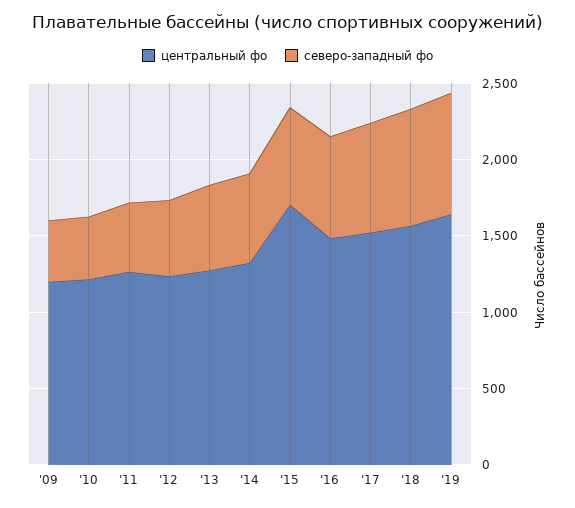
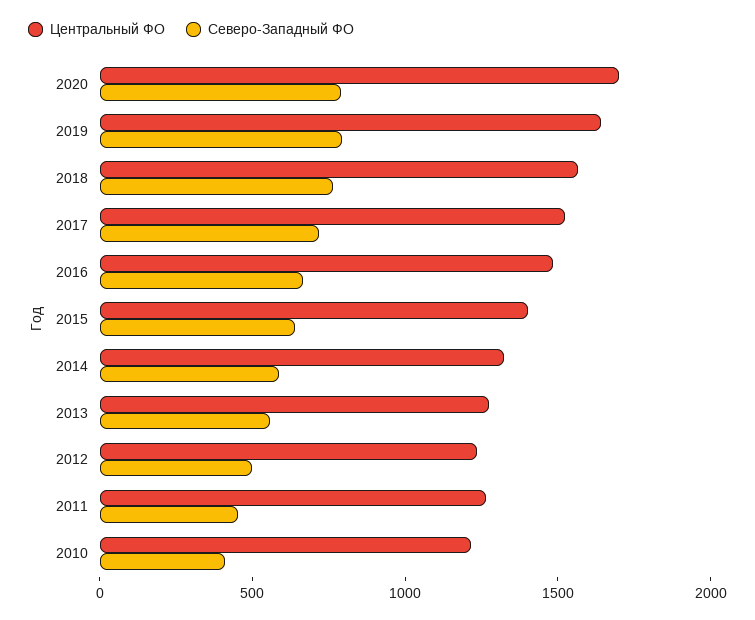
центральный фо, '09: 1200 -> none
северо-западный фо, '09: 400 -> none
центральный фо, '15: 1700 -> 1400
центральный фо, 2020: none -> 1700
северо-западный фо, 2020: none -> 800

